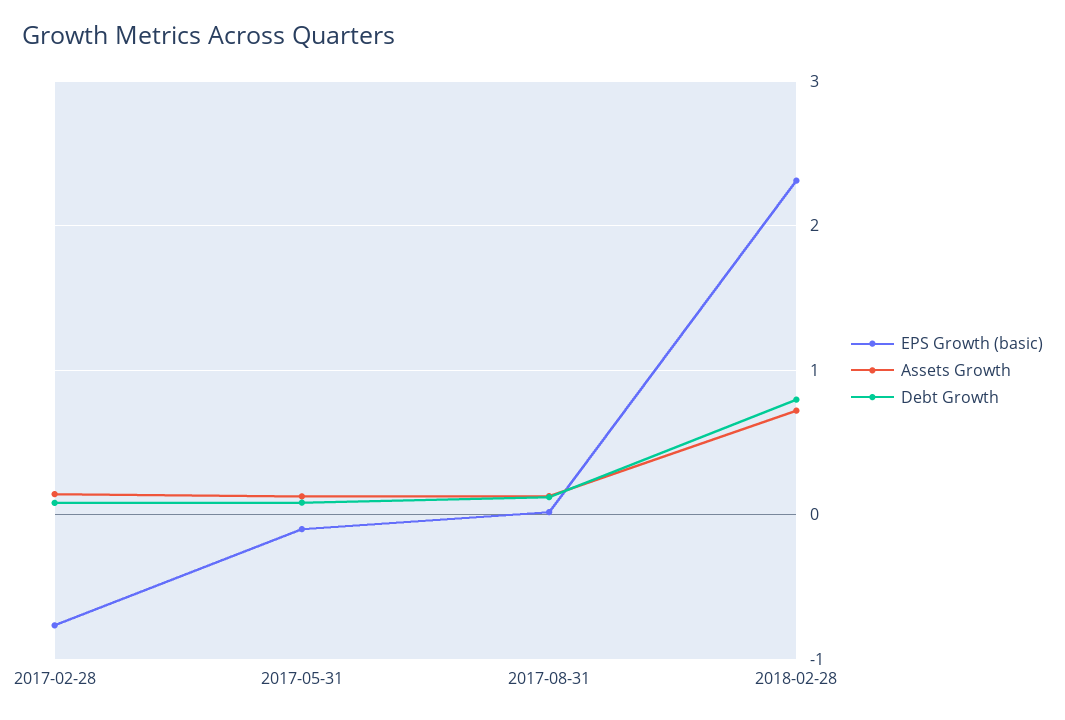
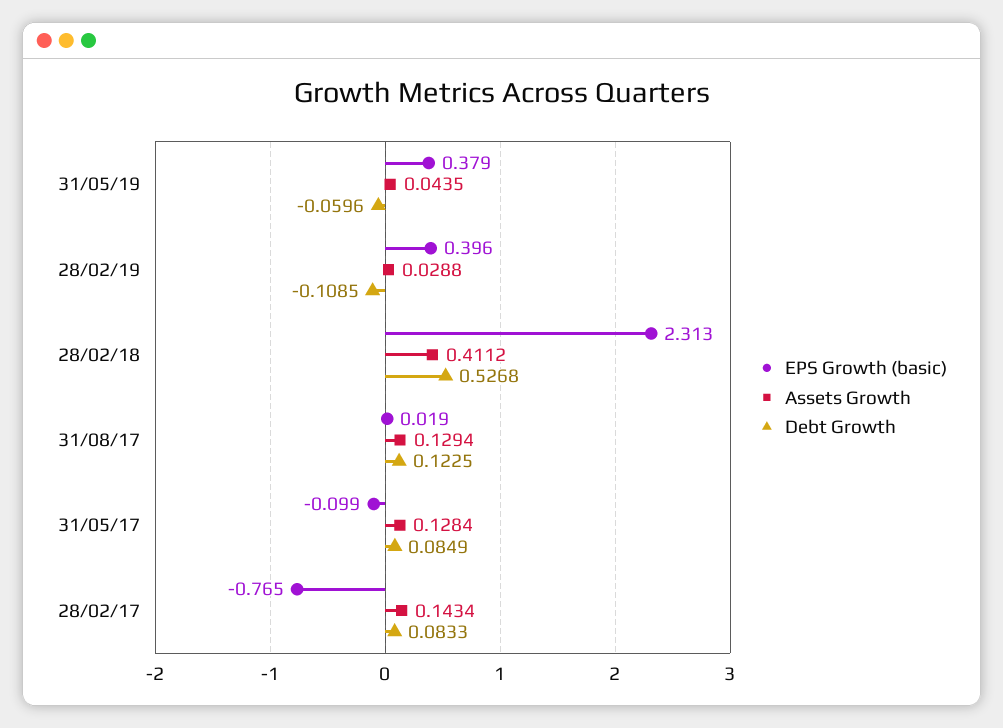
Assets Growth, 2018-02-28: 0.7 -> 0.4112
Debt Growth, 2018-02-28: 0.8 -> 0.5268
EPS Growth (basic), 31/05/19: none -> 0.379
Assets Growth, 31/05/19: none -> 0.0435
Debt Growth, 31/05/19: none -> -0.0596
EPS Growth (basic), 28/02/19: none -> 0.396
Assets Growth, 28/02/19: none -> 0.0288
Debt Growth, 28/02/19: none -> -0.1085

